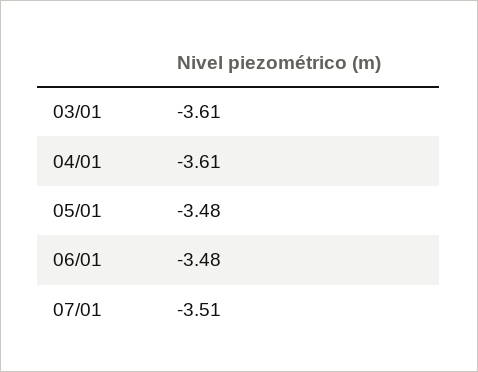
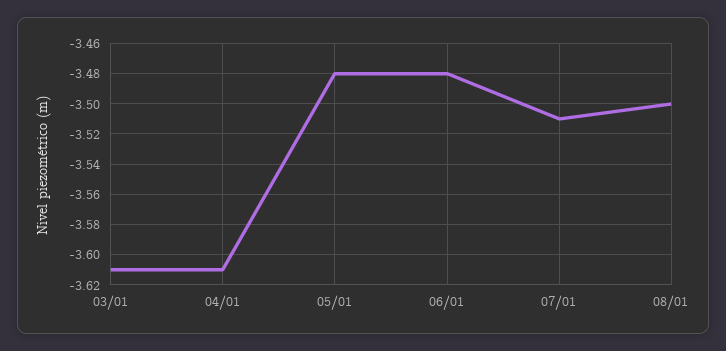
08/01: none -> -3.5

